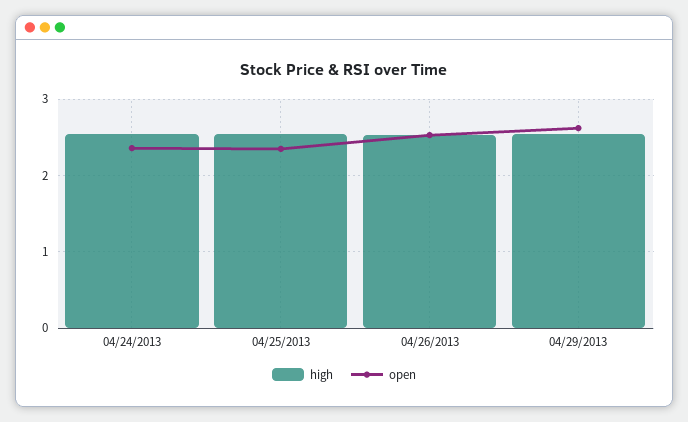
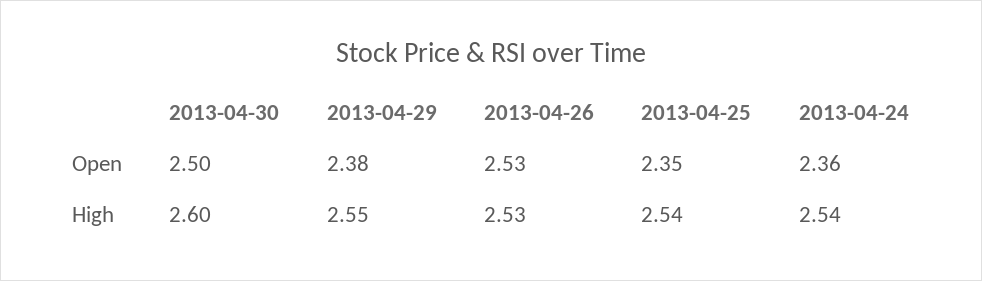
open, 04/29/2013: 2.6 -> 2.38
open, 2013-04-30: none -> 2.5
high, 2013-04-30: none -> 2.6

